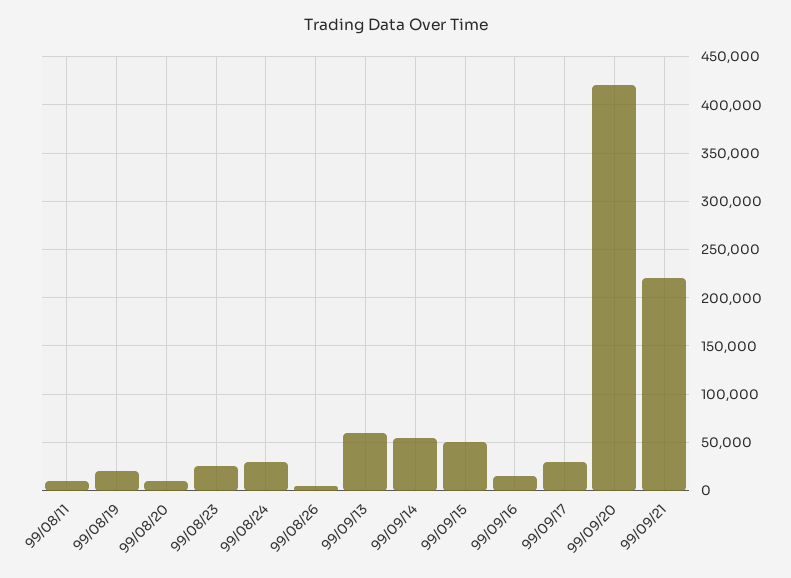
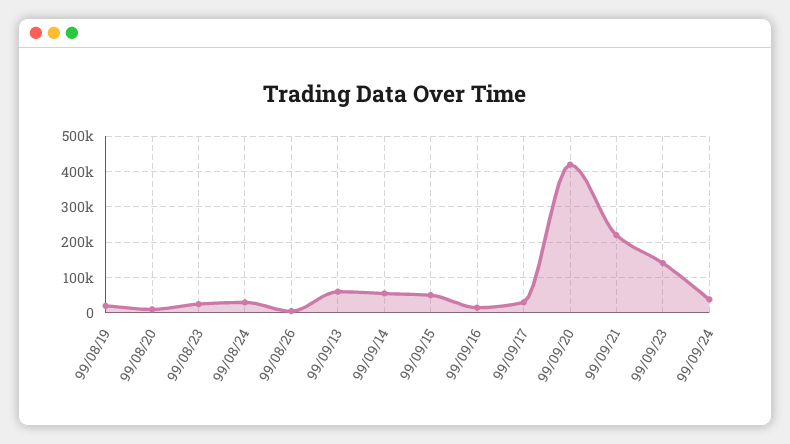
99/08/11: 10000 -> none
99/09/23: none -> 140000
99/09/24: none -> 40000

